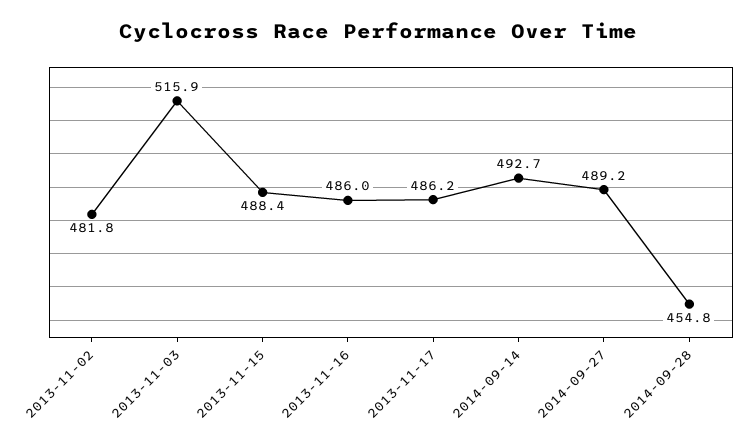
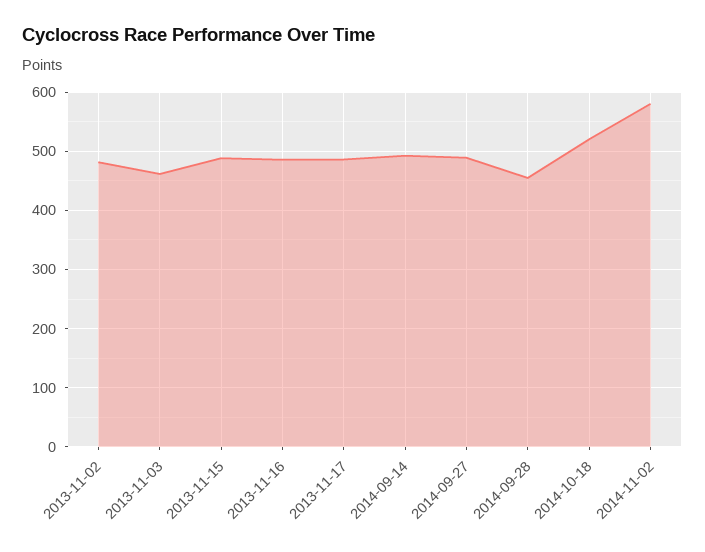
2013-11-03: 515.9 -> 460
2014-10-18: none -> 520
2014-11-02: none -> 580

